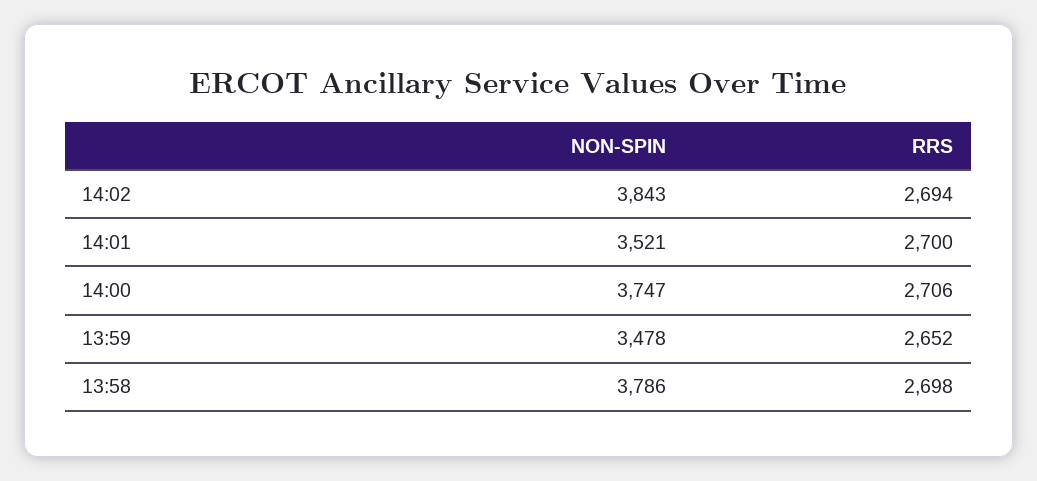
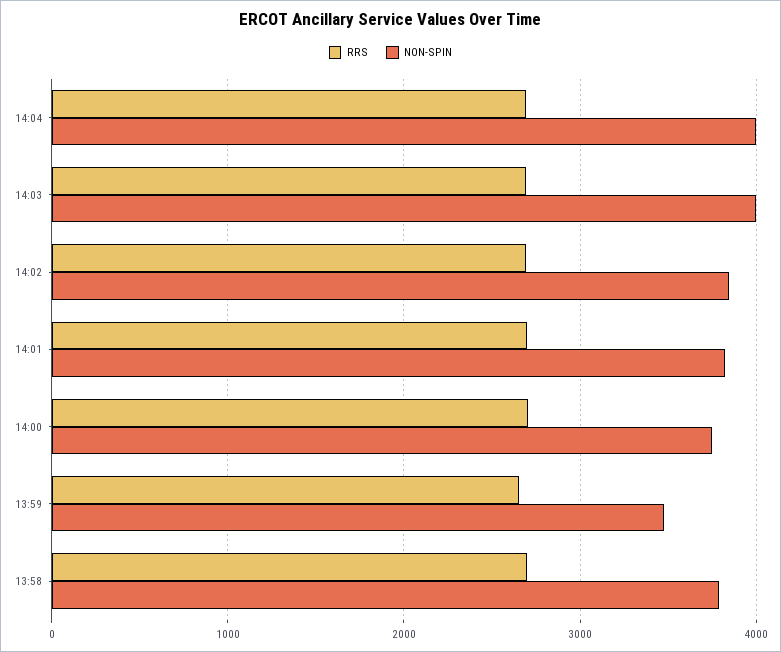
NON-SPIN, 14:01: 3521 -> 3800
RRS, 14:04: none -> 2700
NON-SPIN, 14:04: none -> 4000
RRS, 14:03: none -> 2700
NON-SPIN, 14:03: none -> 4000

